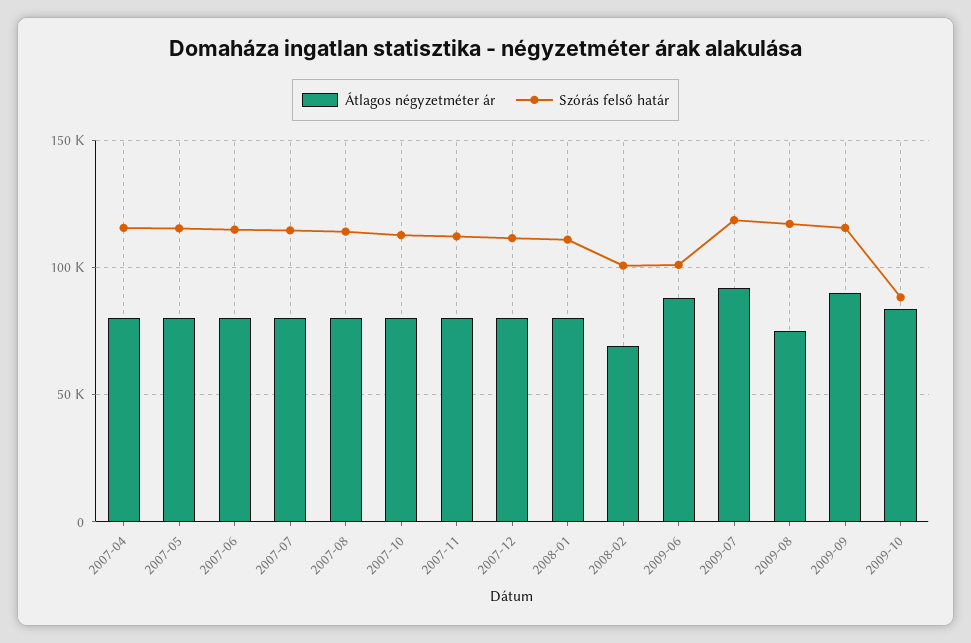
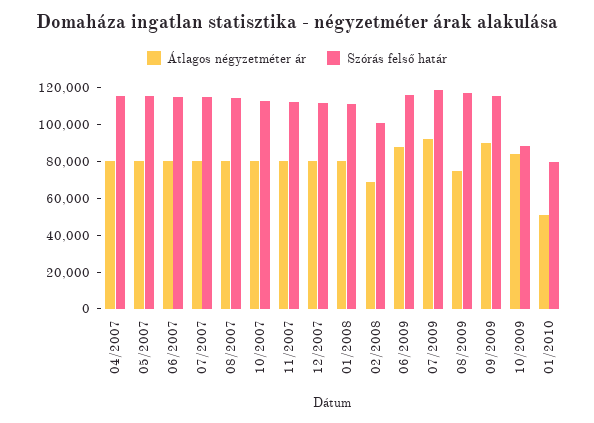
Szórás felső határ, 2009-06: 100000 -> 115000
Átlagos négyzetméter ár, 01/2010: none -> 50000
Szórás felső határ, 01/2010: none -> 80000

